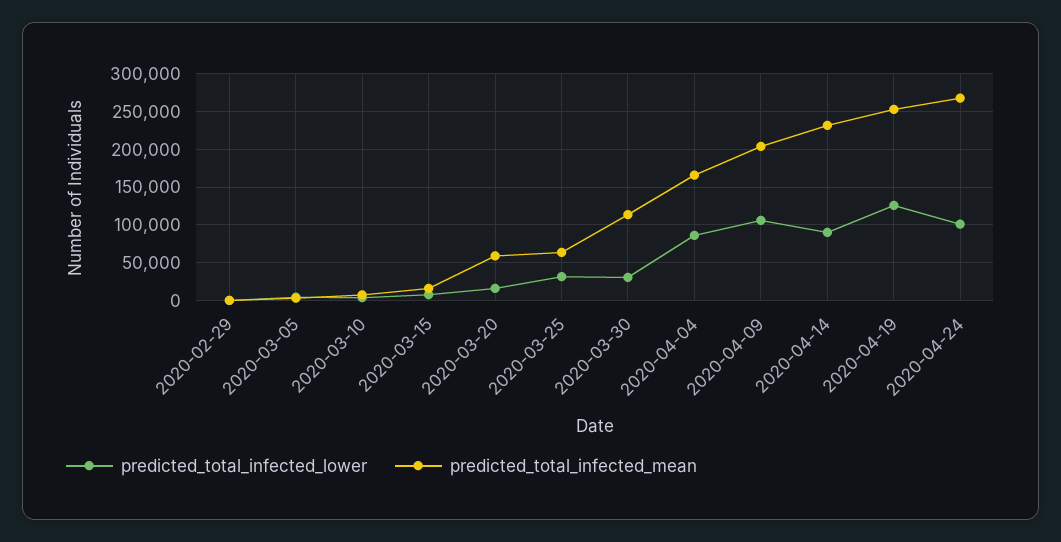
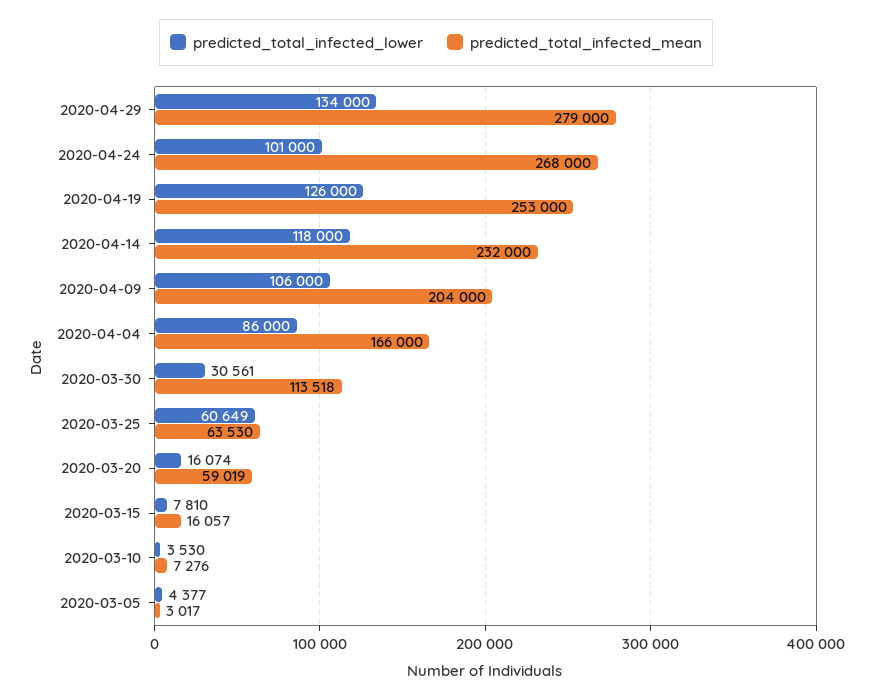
predicted_total_infected_lower, 2020-02-29: 0 -> none
predicted_total_infected_mean, 2020-02-29: 0 -> none
predicted_total_infected_lower, 2020-03-25: 30000 -> 60649
predicted_total_infected_lower, 2020-04-14: 90000 -> 118000
predicted_total_infected_lower, 2020-04-29: none -> 134000
predicted_total_infected_mean, 2020-04-29: none -> 279000

